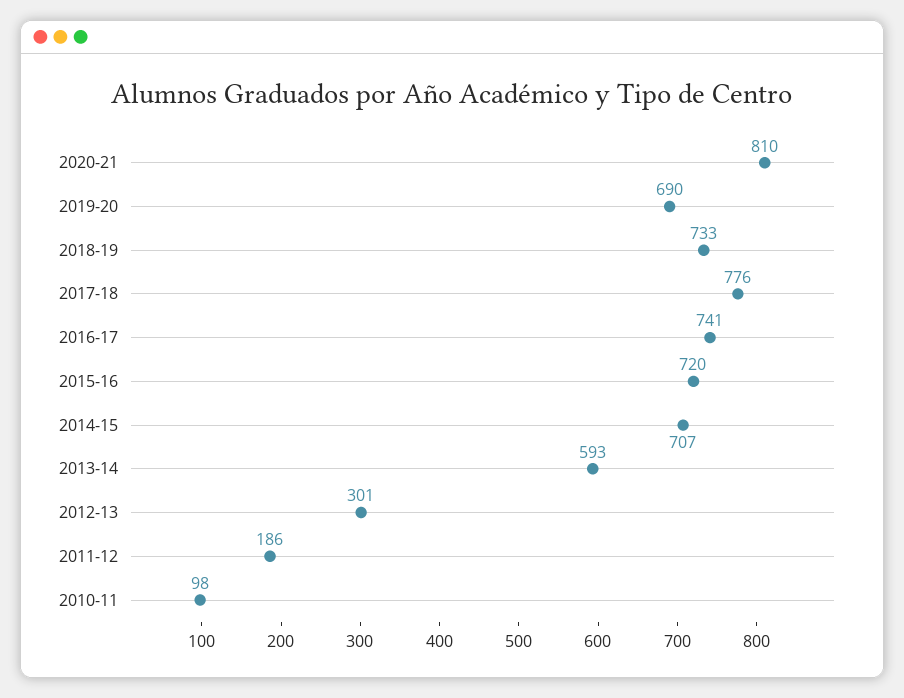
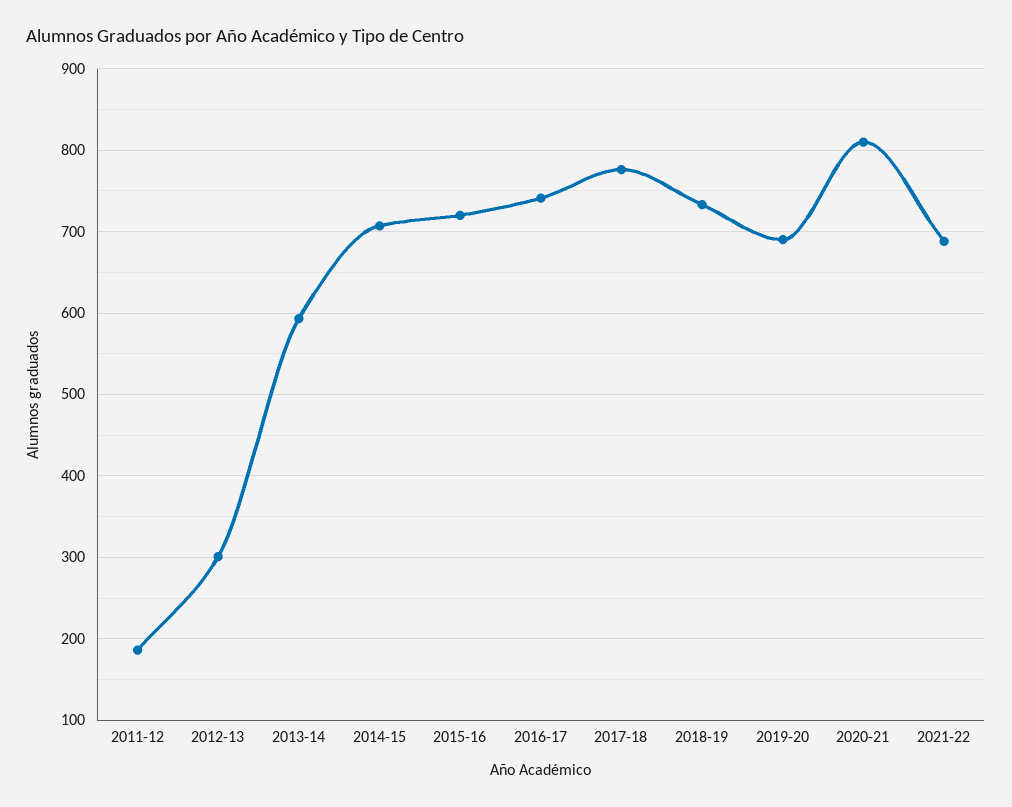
2010-11: 98 -> none
2021-22: none -> 690

